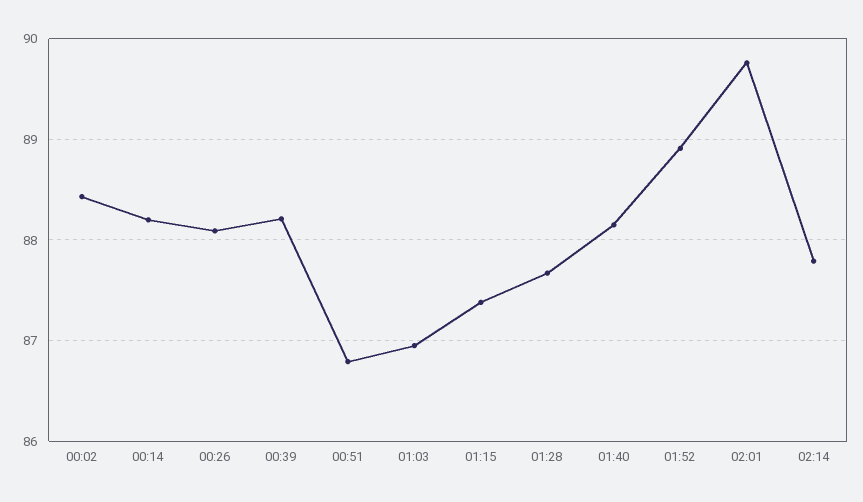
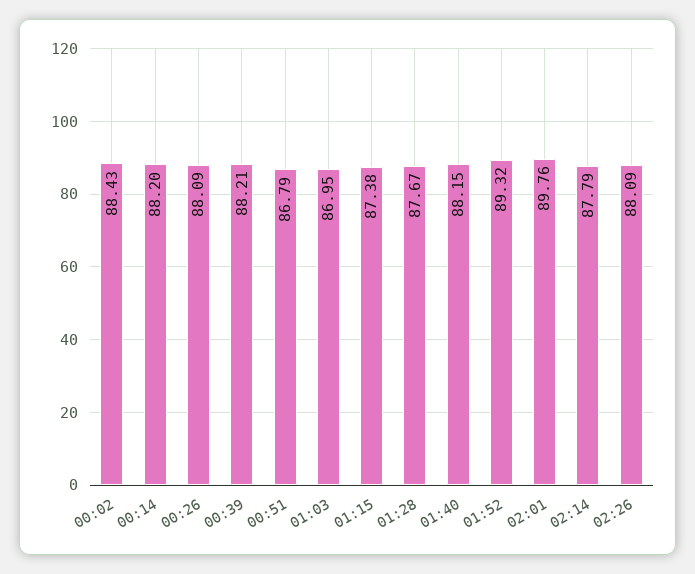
01:52: 88.9 -> 89.32
02:26: none -> 88.09

